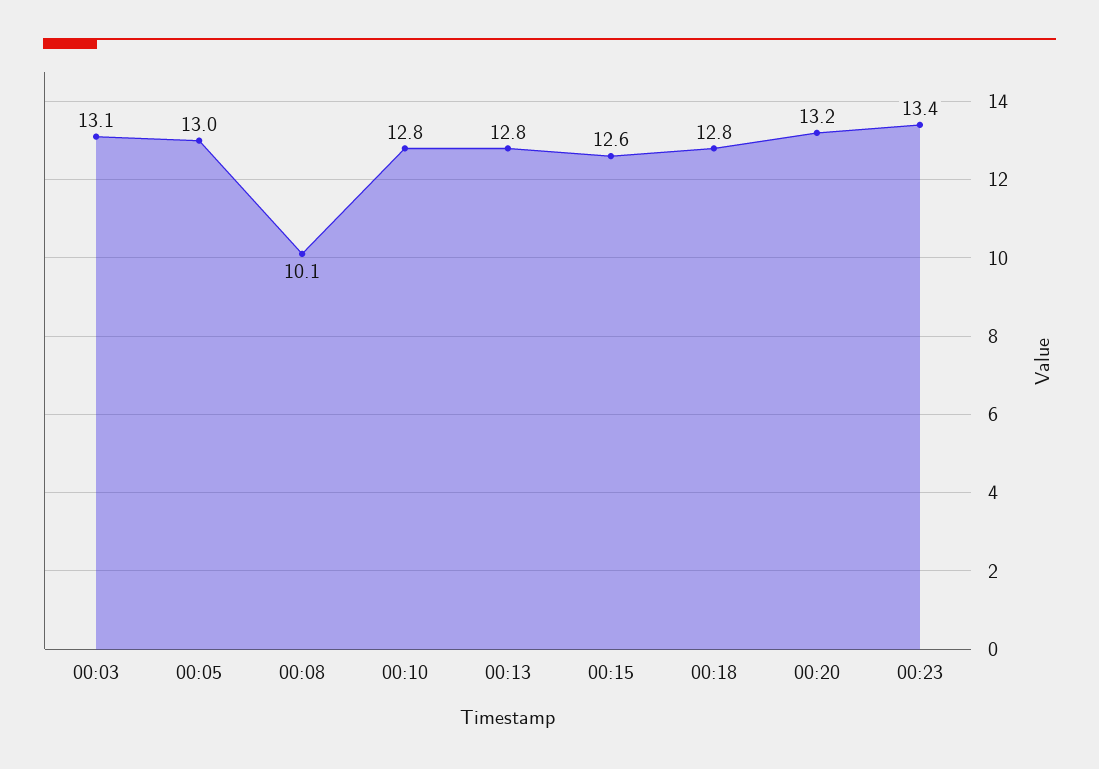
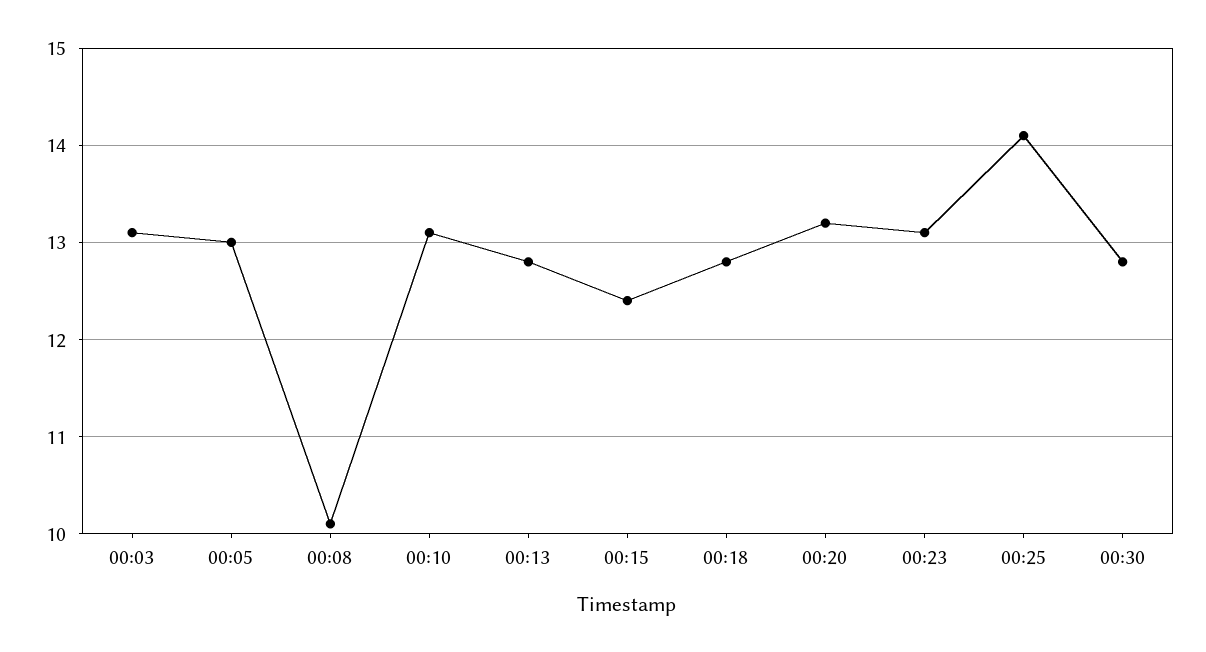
00:10: 12.8 -> 13.1
00:15: 12.6 -> 12.4
00:23: 13.4 -> 13.1
00:25: none -> 14.1
00:30: none -> 12.8

